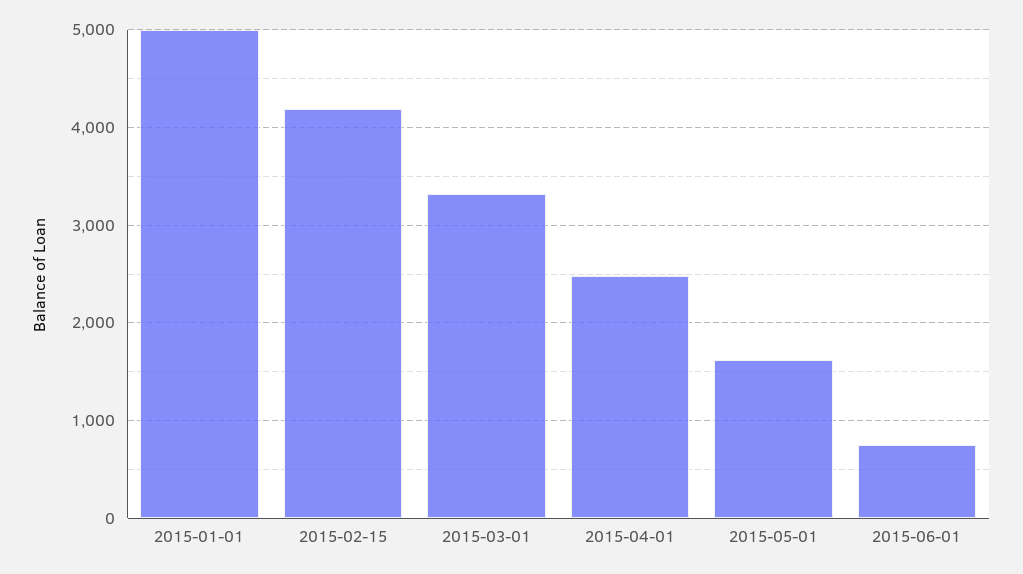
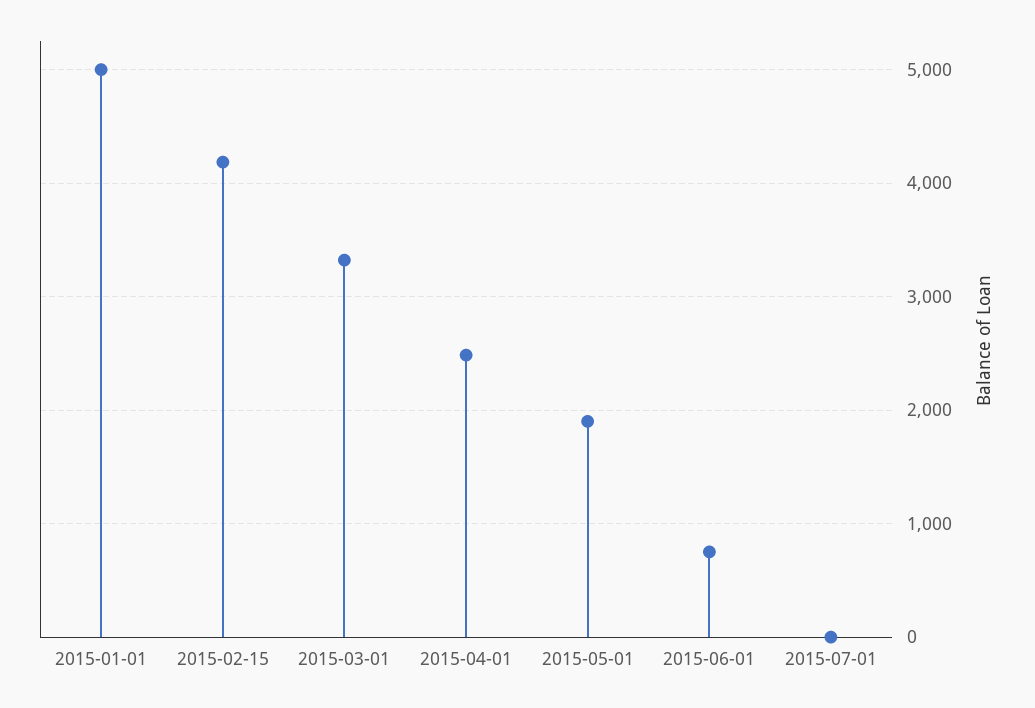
2015-05-01: 1600 -> 1900
2015-07-01: none -> 0

